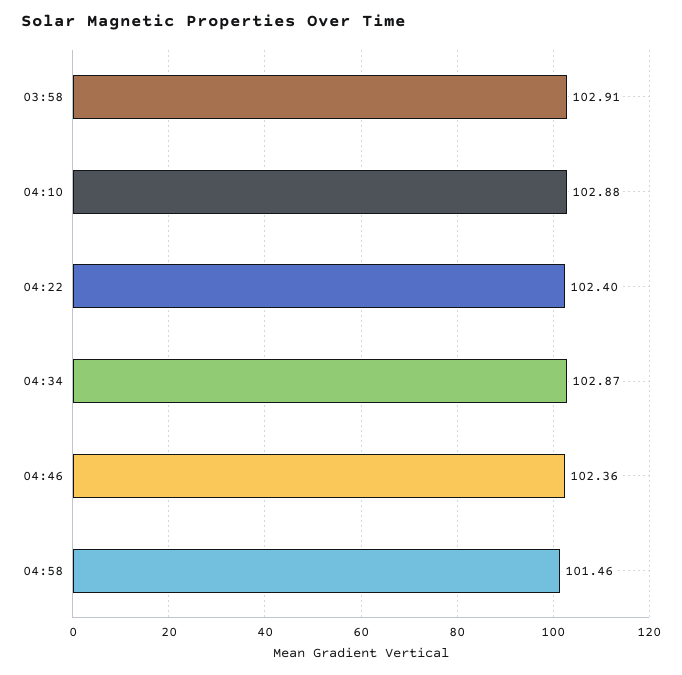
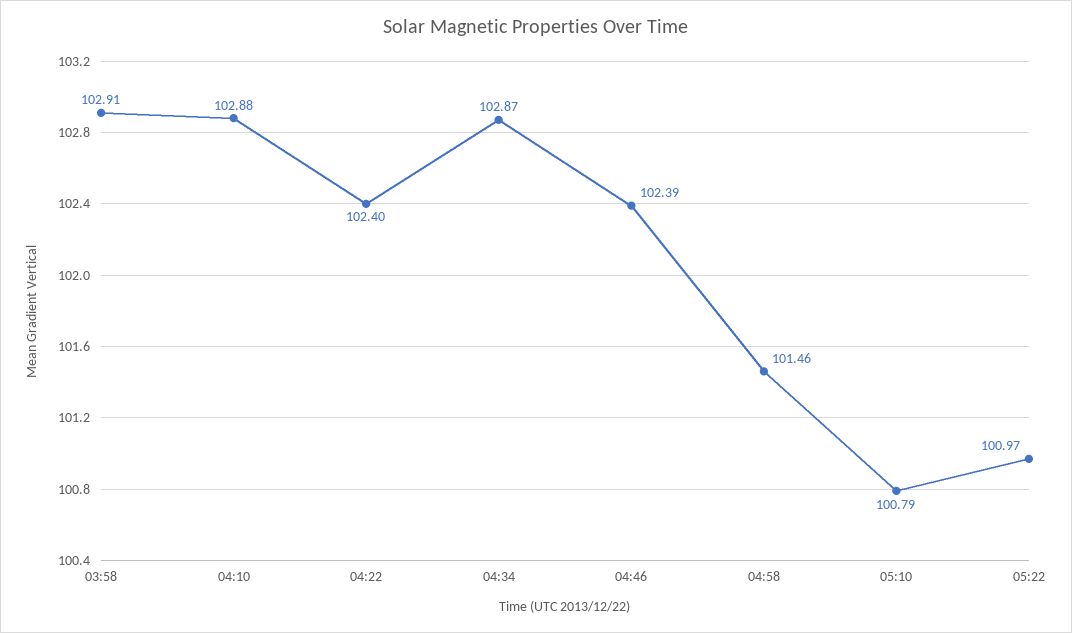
04:46: 102.36 -> 102.39
05:10: none -> 100.79
05:22: none -> 100.97

